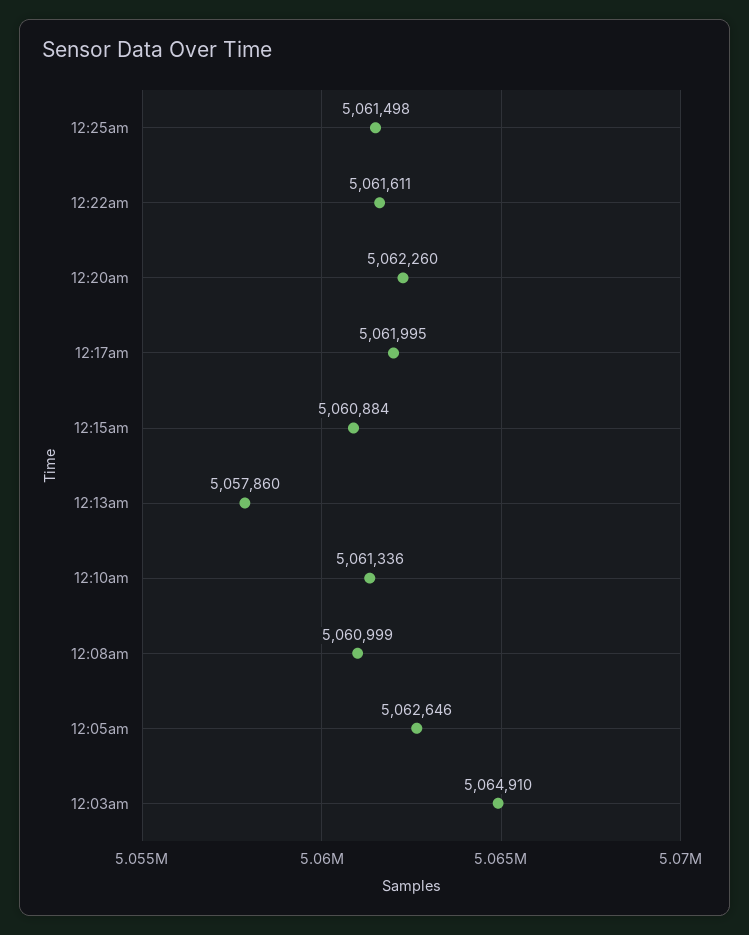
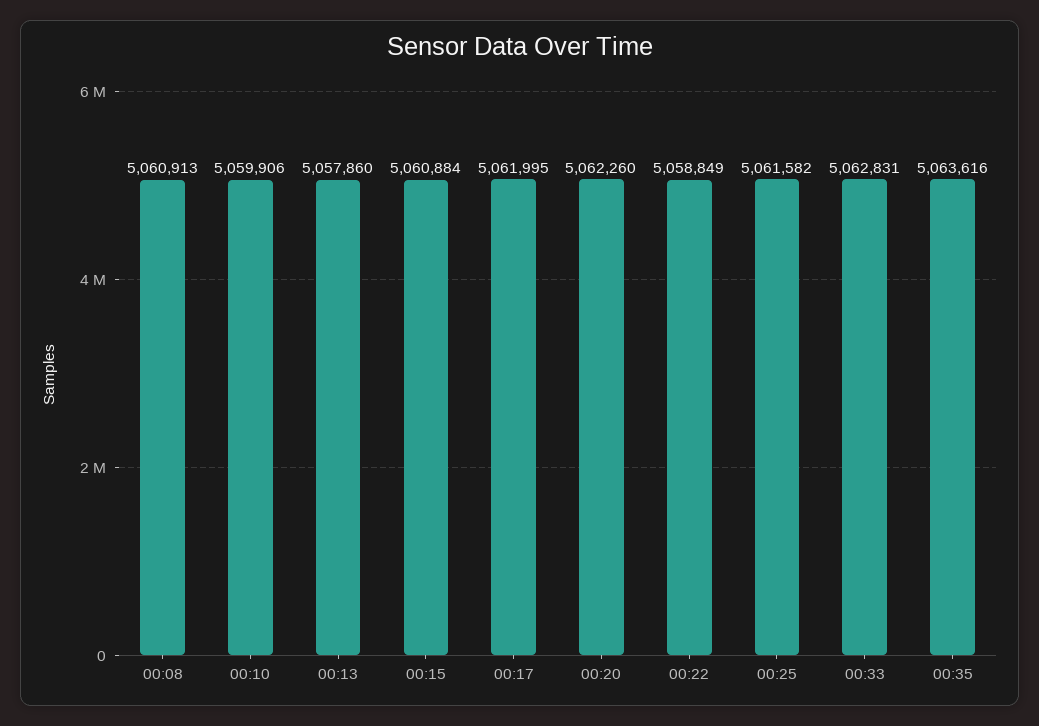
12:25am: 5061498 -> 5061582
12:22am: 5061611 -> 5058849
12:10am: 5061336 -> 5059906
12:08am: 5060999 -> 5060913
12:05am: 5062646 -> none
12:03am: 5064910 -> none
00:33: none -> 5062831
00:35: none -> 5063616

